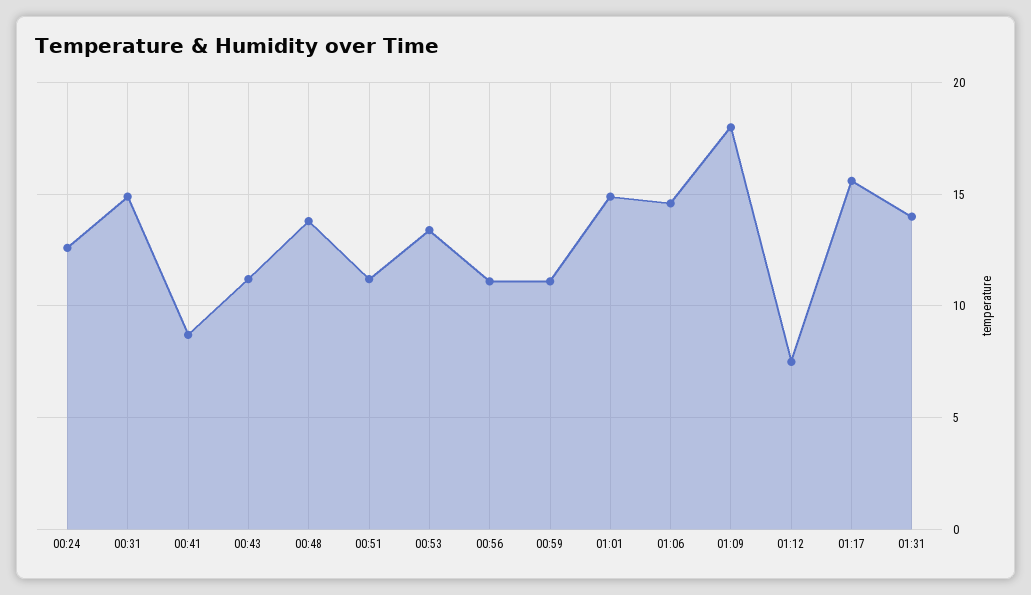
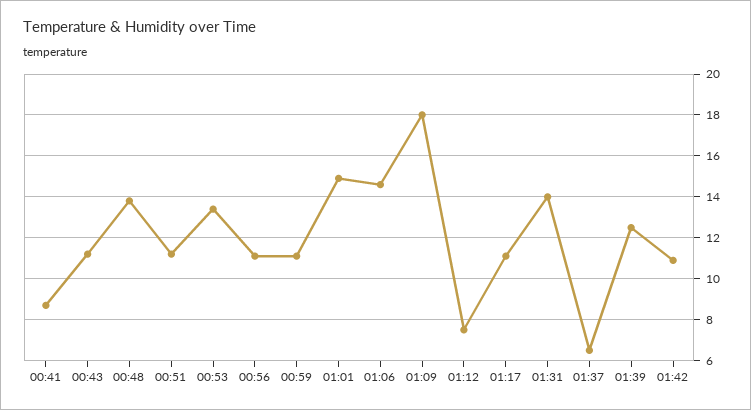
00:24: 12.5 -> none
00:31: 15 -> none
01:17: 15.5 -> 11
01:37: none -> 6.5
01:39: none -> 12.5
01:42: none -> 11

